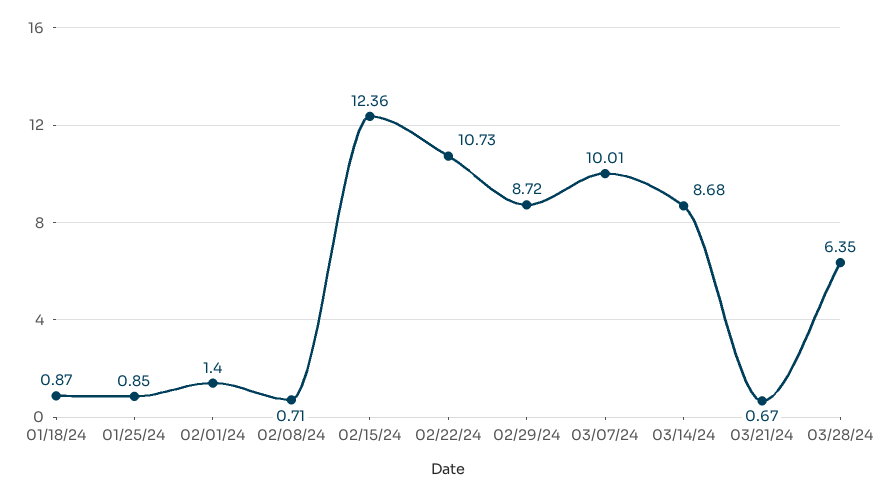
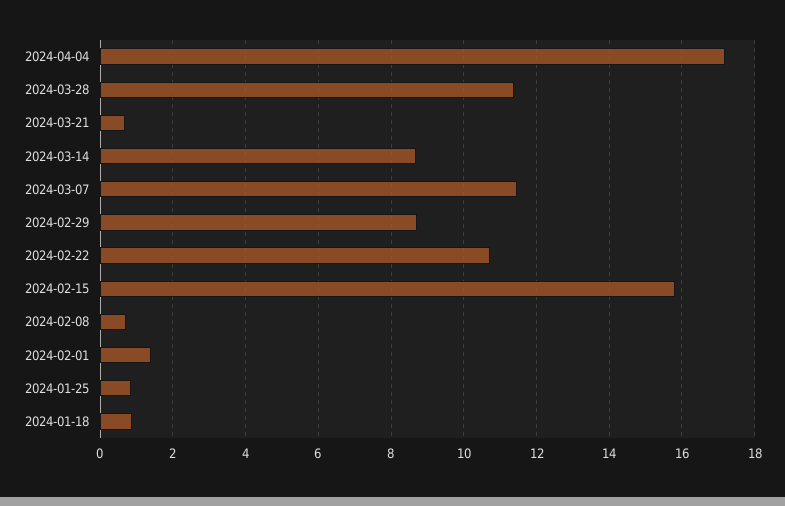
02/15/24: 12.36 -> 15.8
03/07/24: 10.01 -> 11.4
03/28/24: 6.35 -> 11.4
2024-04-04: none -> 17.2

